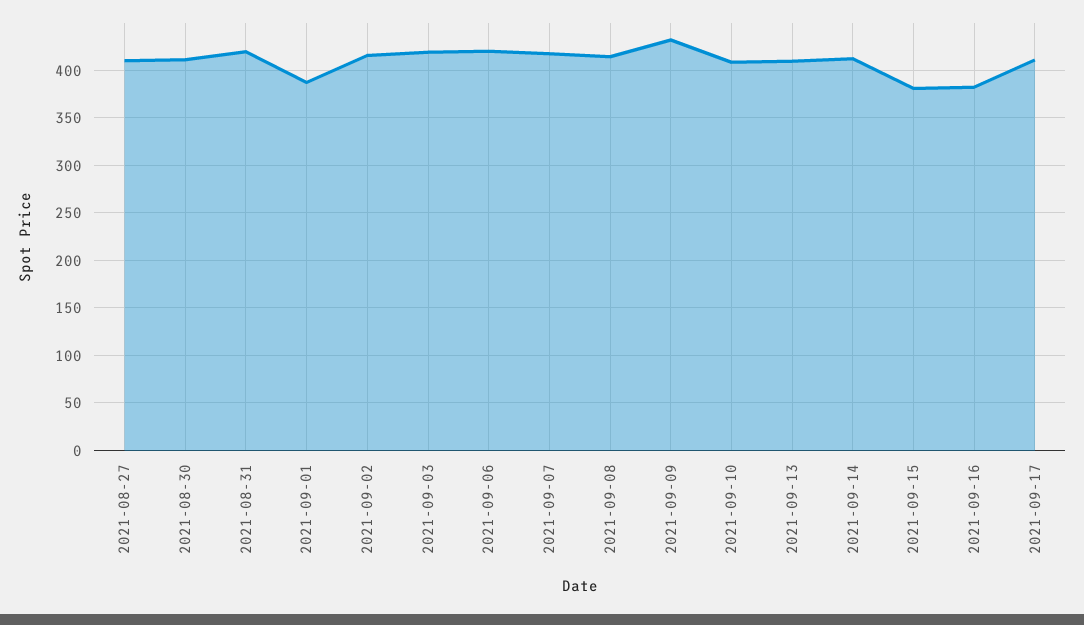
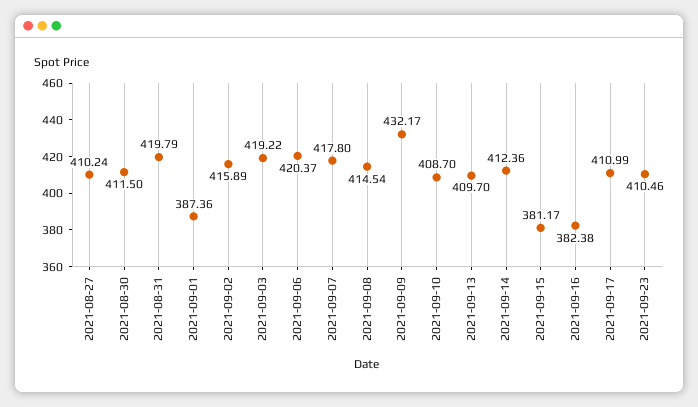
2021-09-23: none -> 410.46

